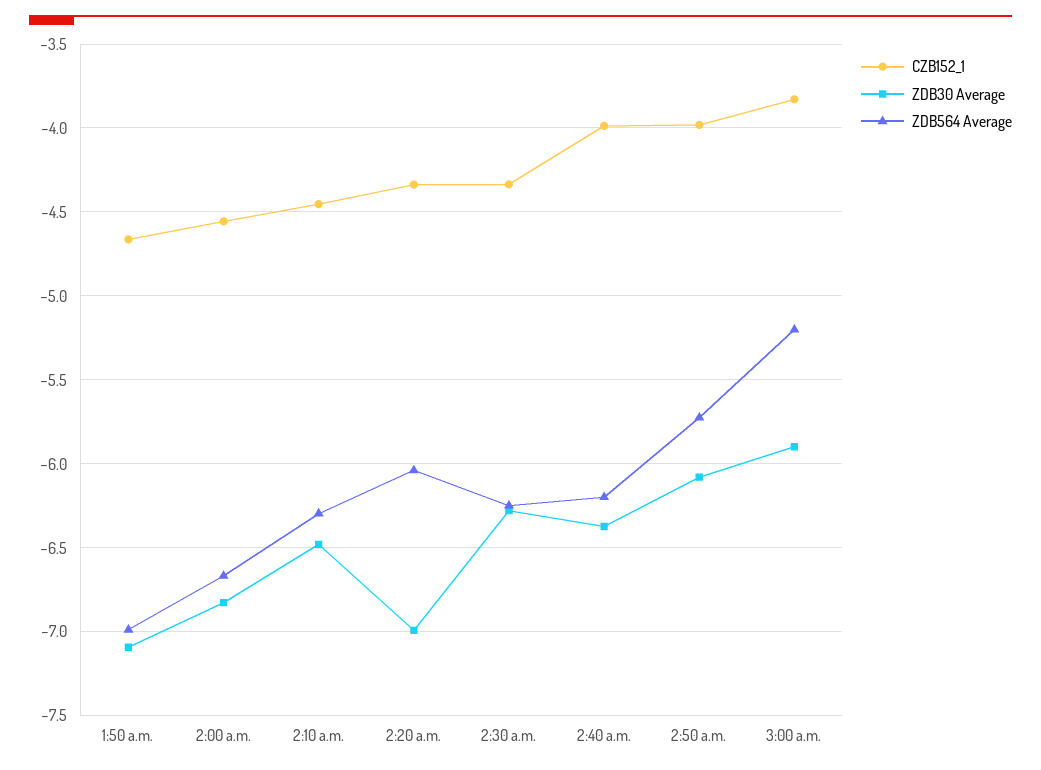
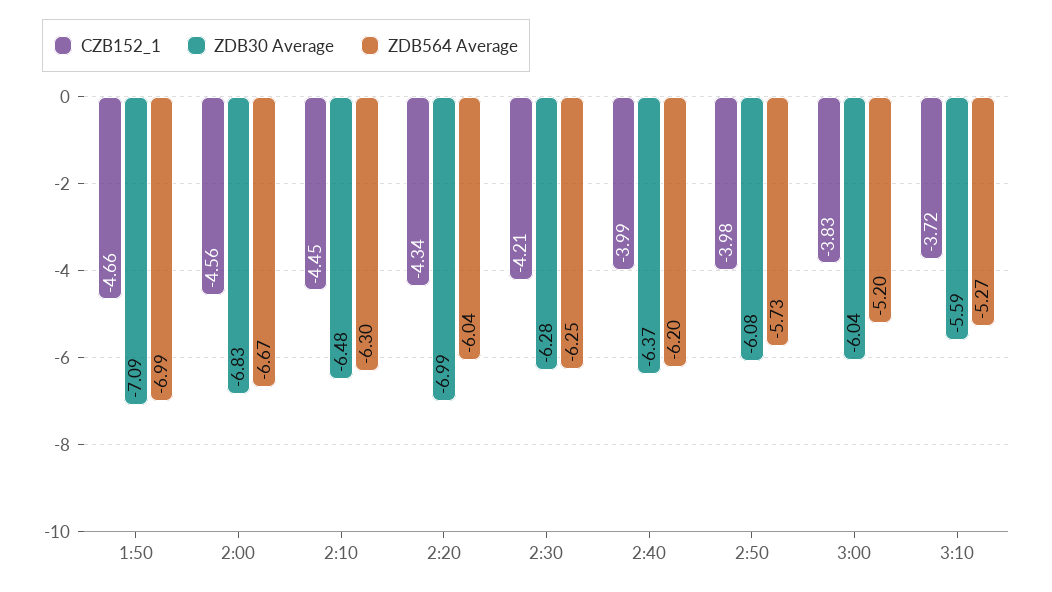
CZB152_1, 2:30 a.m.: -4.35 -> -4.21
ZDB30 Average, 3:00 a.m.: -5.9 -> -6.04
CZB152_1, 3:10: none -> -3.72
ZDB30 Average, 3:10: none -> -5.59
ZDB564 Average, 3:10: none -> -5.27

